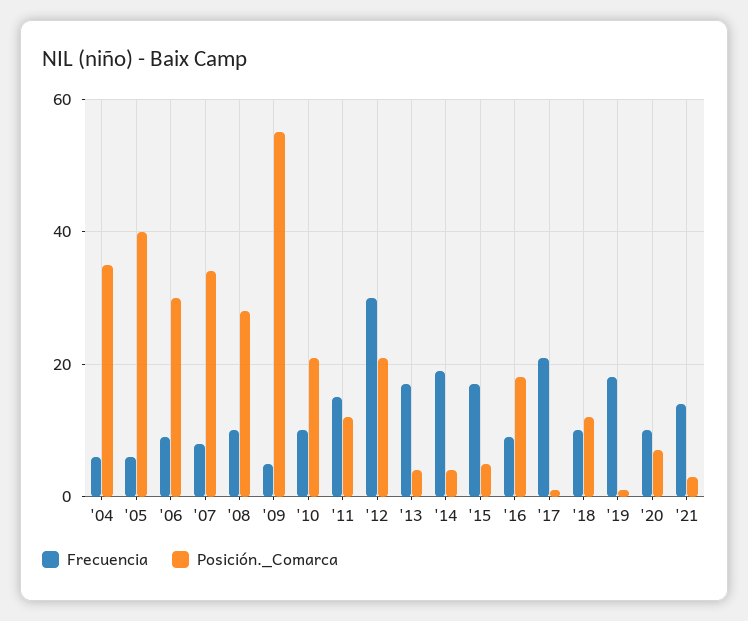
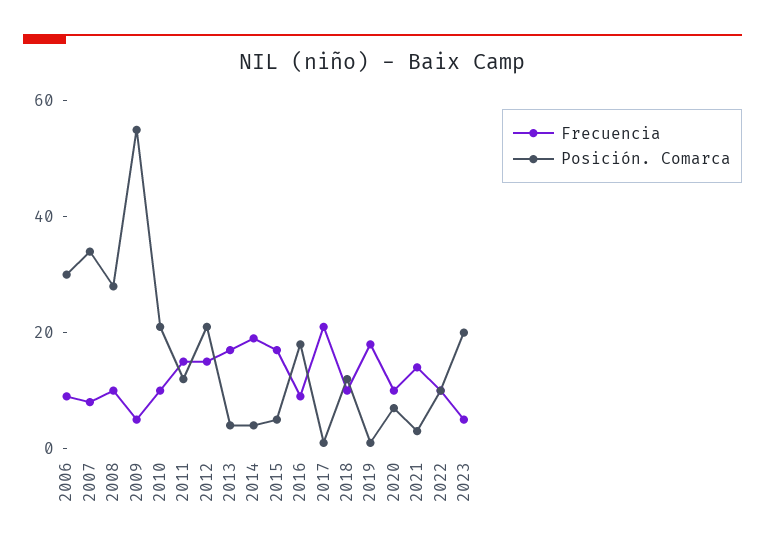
Frecuencia, '04: 5 -> none
Posición._Comarca, '04: 35 -> none
Frecuencia, '05: 5 -> none
Posición._Comarca, '05: 40 -> none
Frecuencia, '12: 30 -> 15
Frecuencia, 2022: none -> 10
Posición._Comarca, 2022: none -> 10
Frecuencia, 2023: none -> 5
Posición._Comarca, 2023: none -> 20

